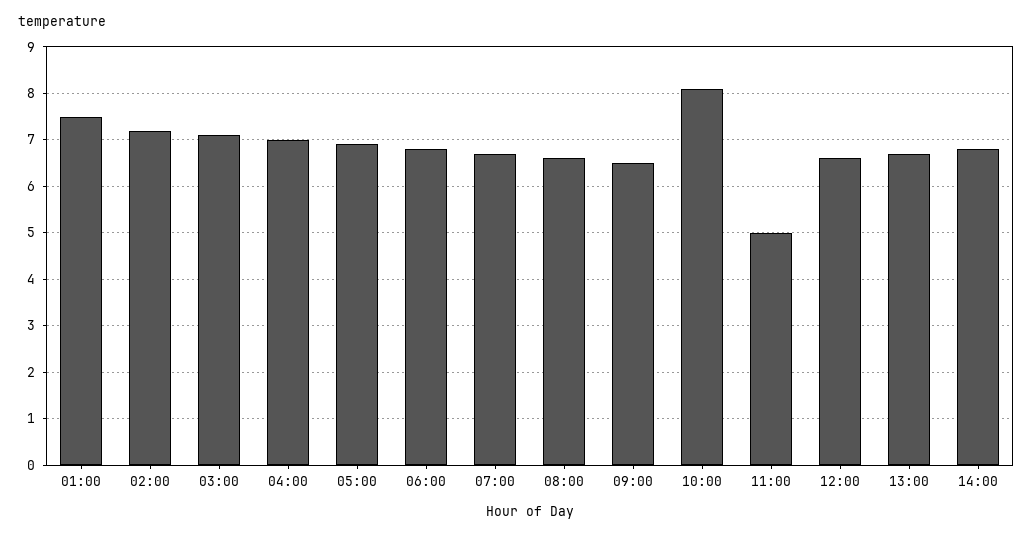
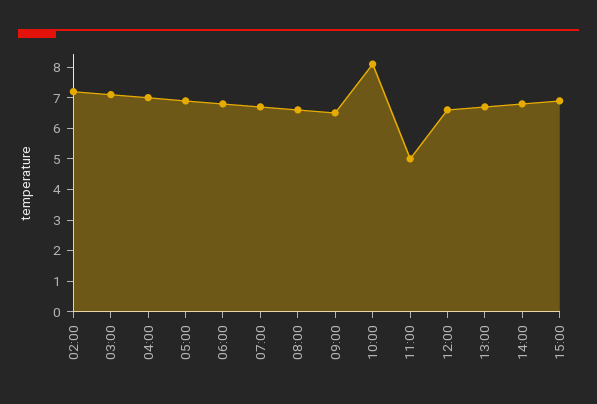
01:00: 7.5 -> none
15:00: none -> 7

